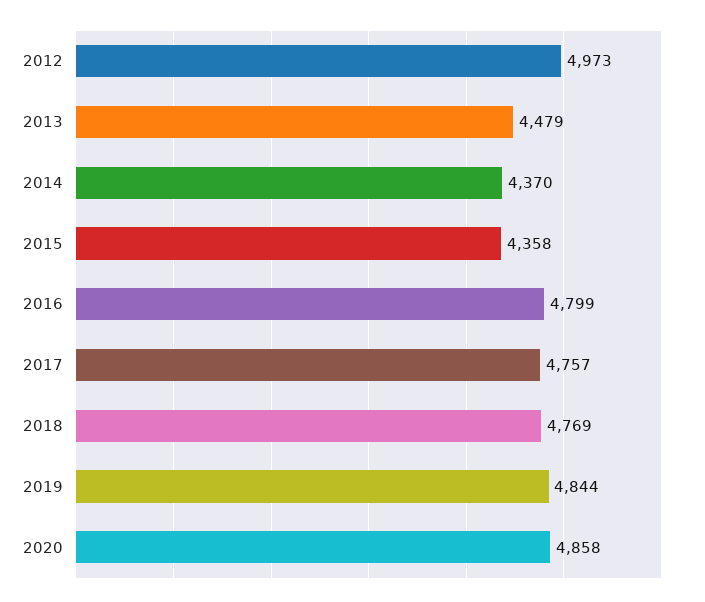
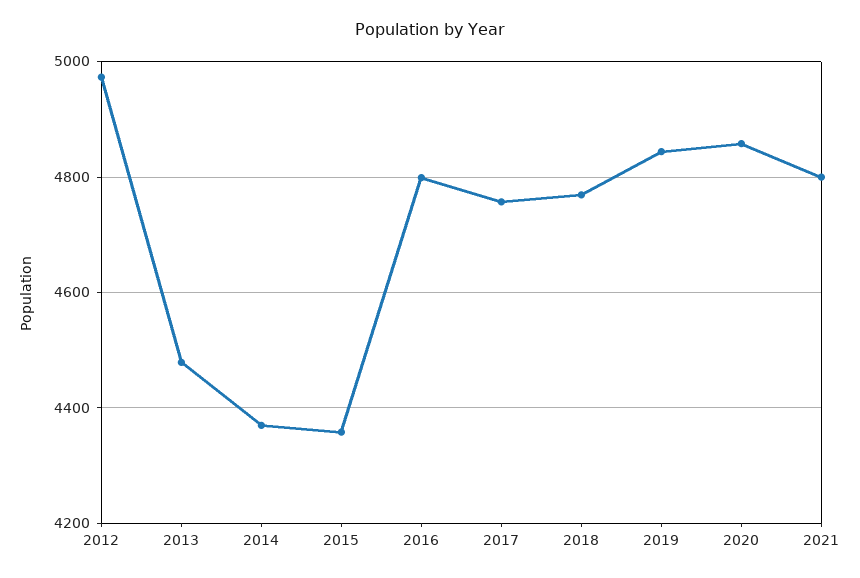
2021: none -> 4800

